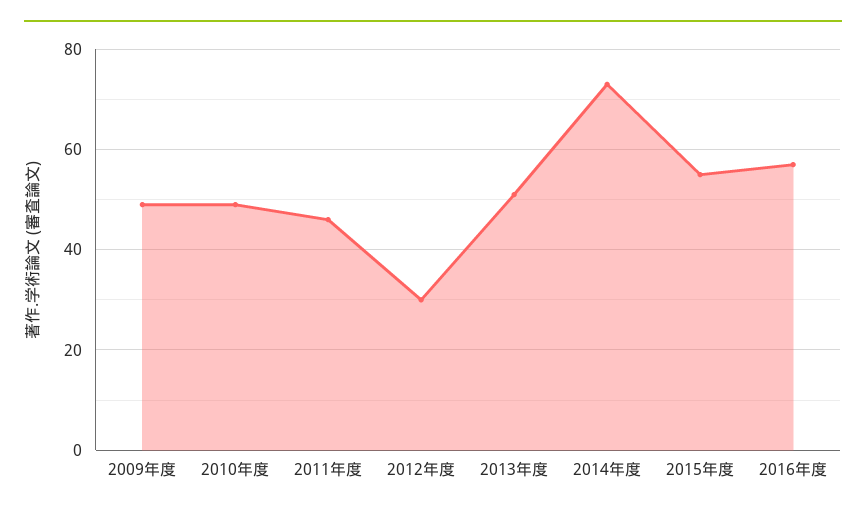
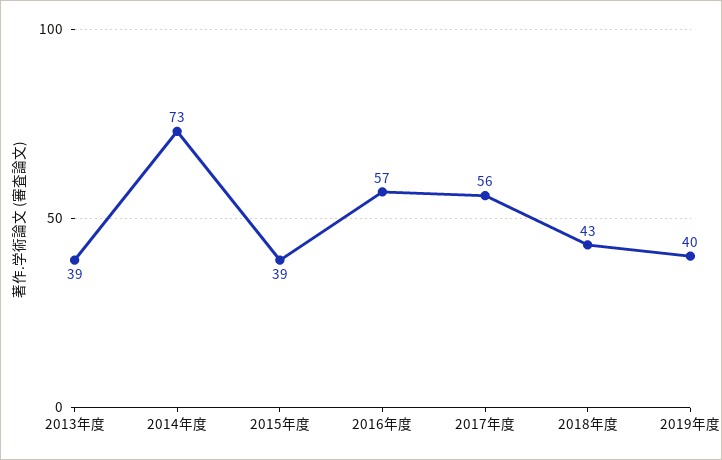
2009年度: 50 -> none
2010年度: 50 -> none
2011年度: 45 -> none
2012年度: 30 -> none
2013年度: 50 -> 39
2015年度: 55 -> 39
2017年度: none -> 56
2018年度: none -> 43
2019年度: none -> 40

